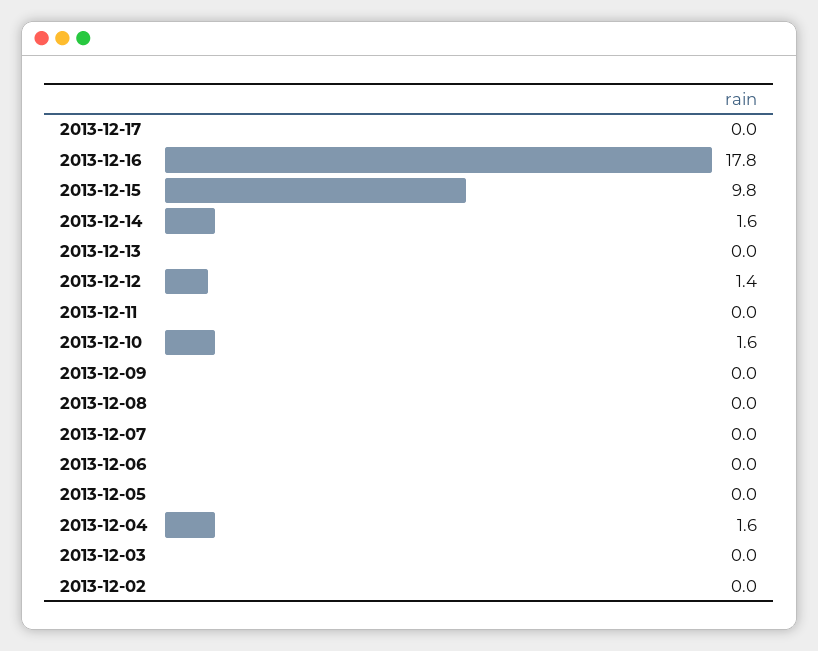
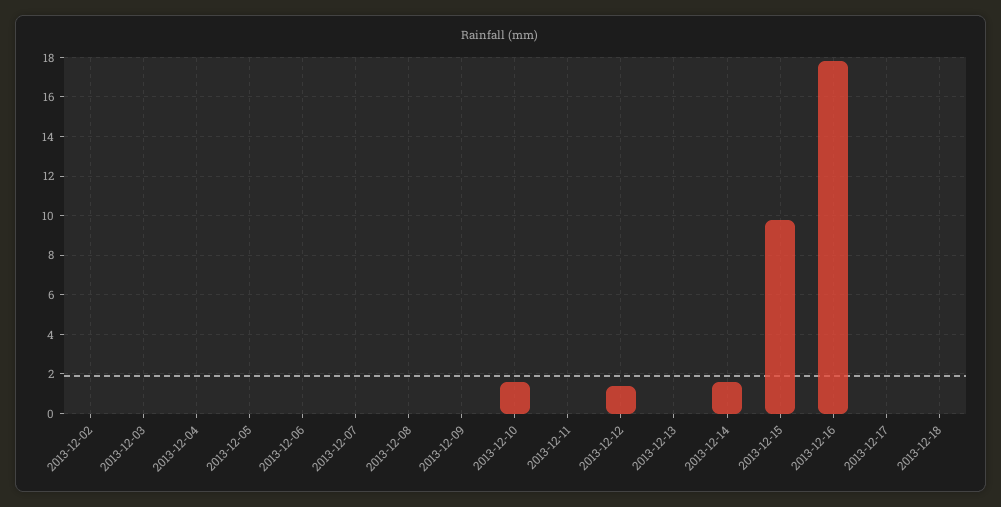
2013-12-04: 1.6 -> 0
2013-12-18: none -> 0

